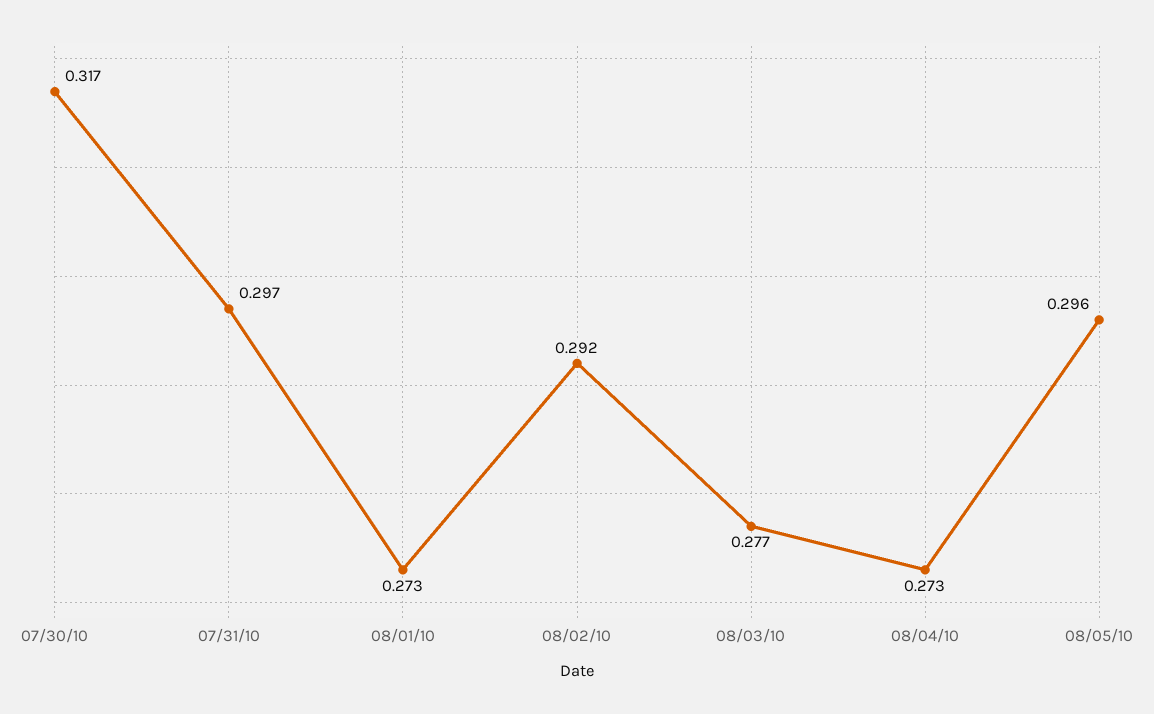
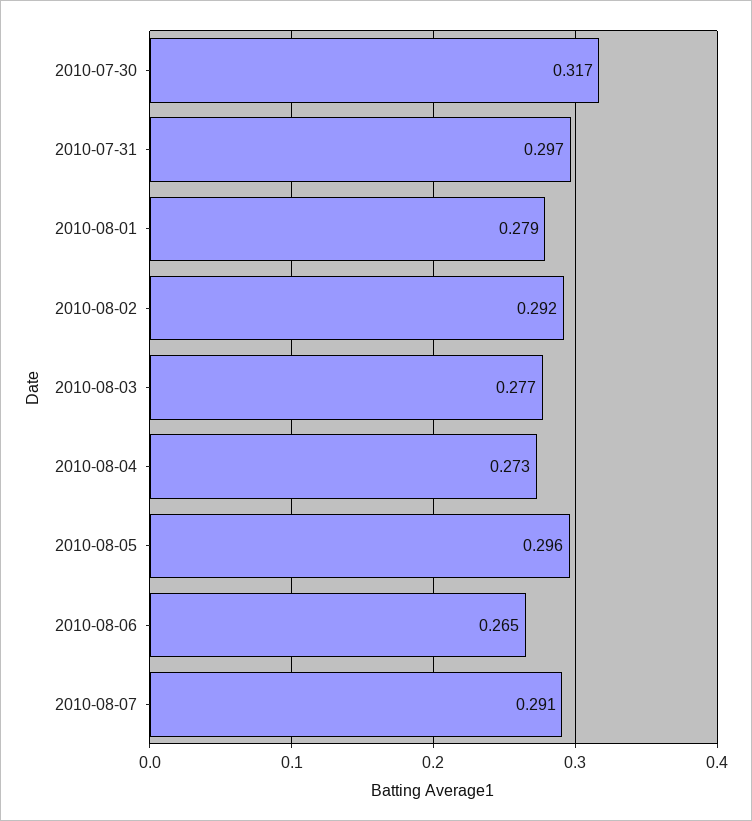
08/01/10: 0.273 -> 0.279
2010-08-06: none -> 0.265
2010-08-07: none -> 0.291

